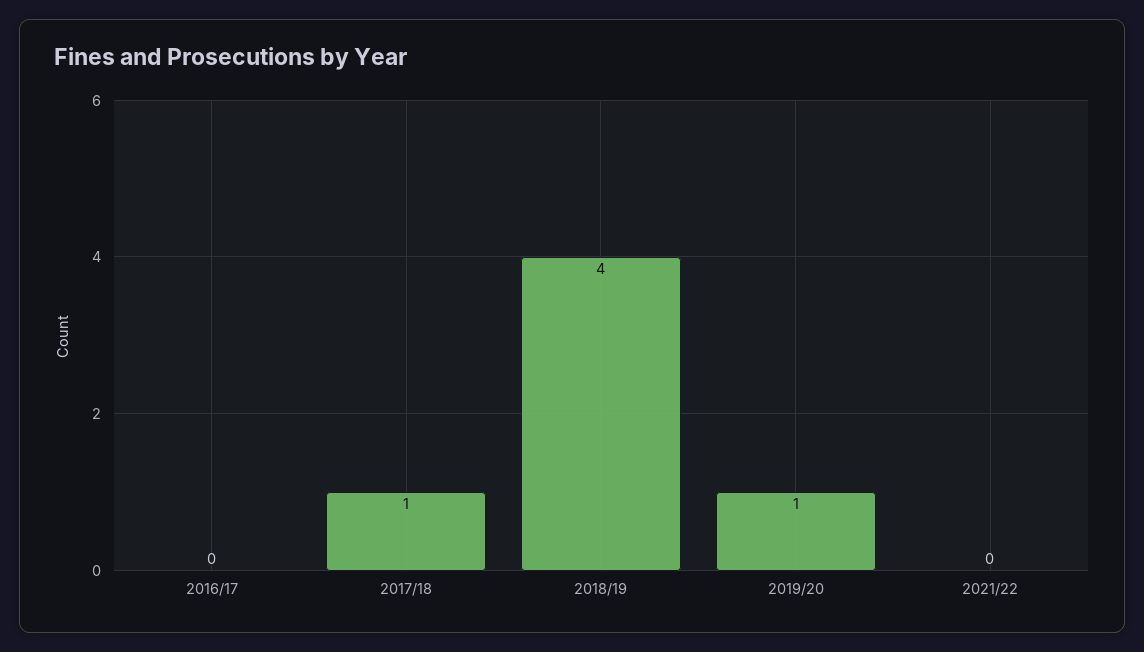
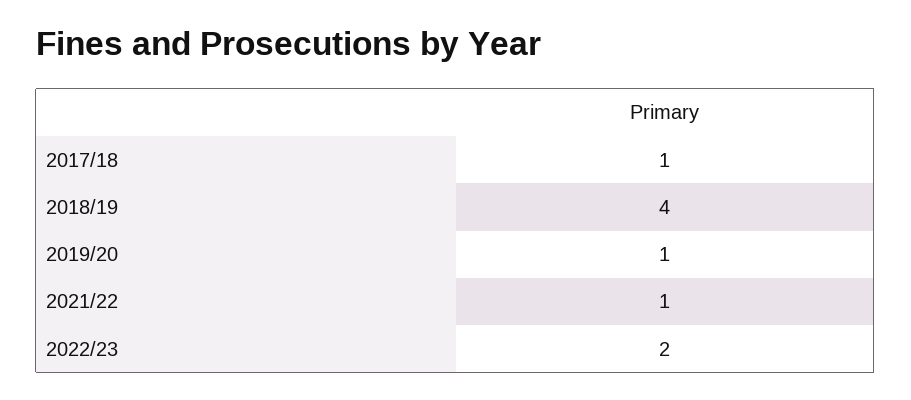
2016/17: 0 -> none
2021/22: 0 -> 1
2022/23: none -> 2

